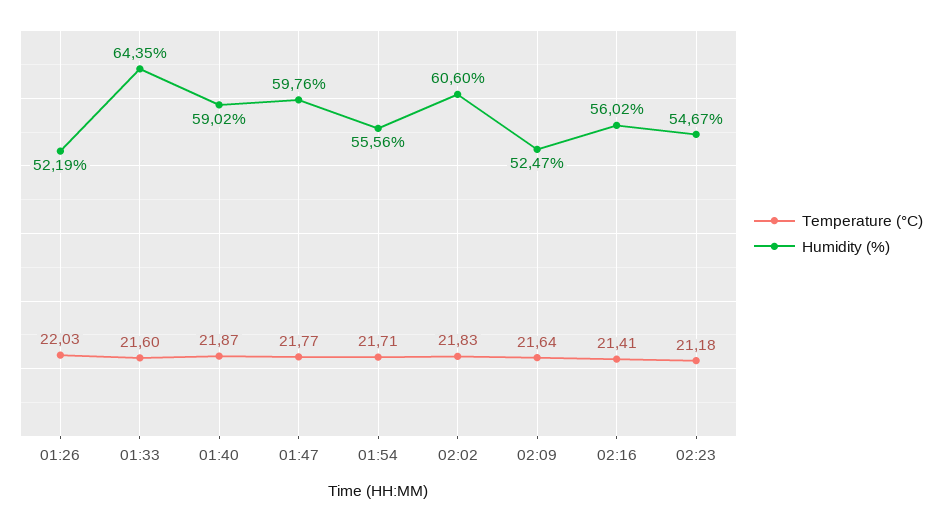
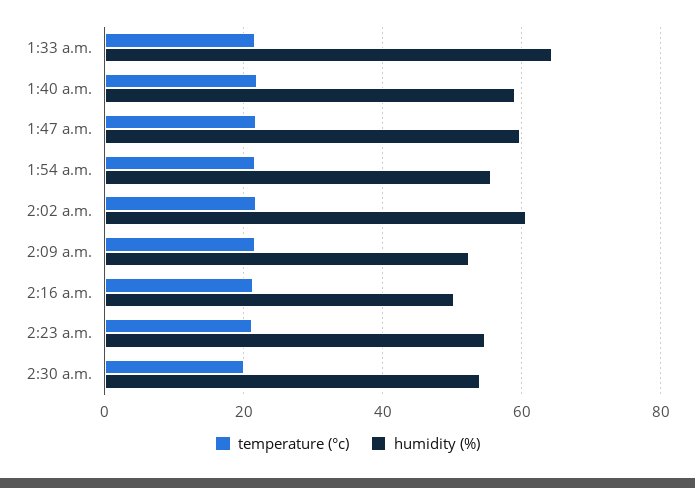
Temperature (°C), 01:26: 22.03 -> none
Humidity (%), 01:26: 52.19 -> none
Humidity (%), 02:16: 56.02 -> 50
Temperature (°C), 2:30 a.m.: none -> 20
Humidity (%), 2:30 a.m.: none -> 54

